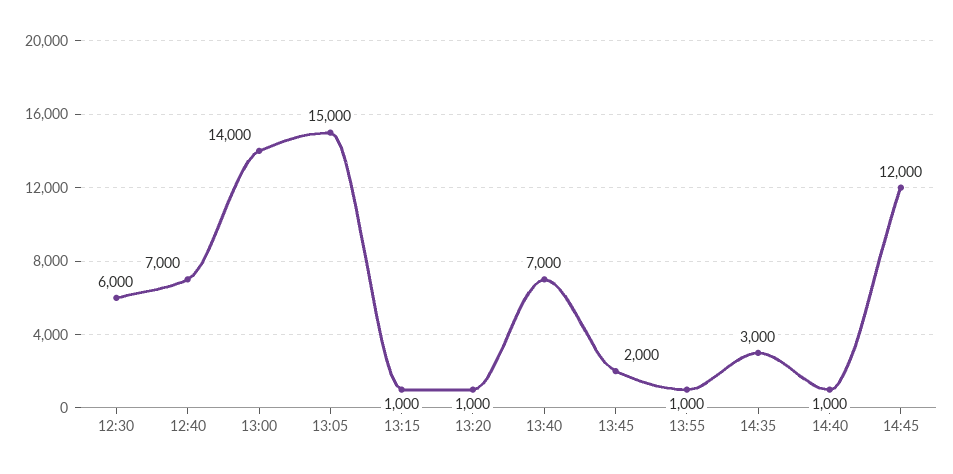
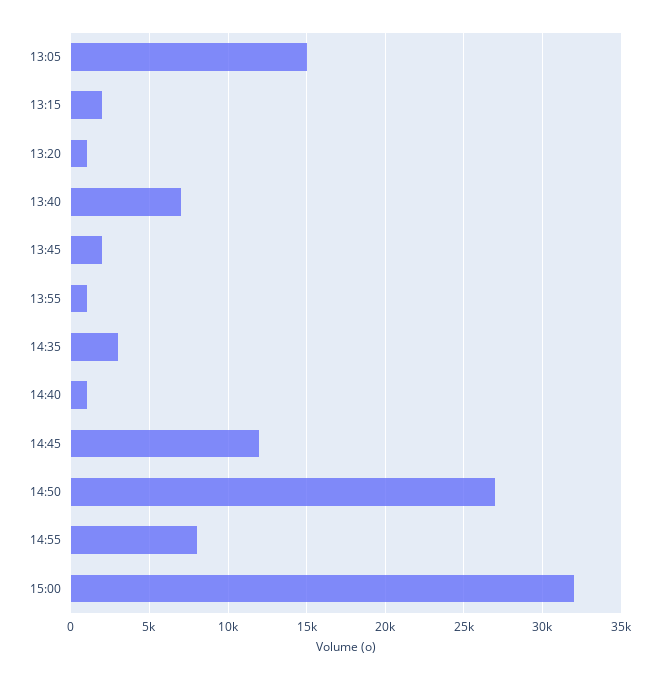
12:30: 6000 -> none
12:40: 7000 -> none
13:00: 14000 -> none
13:15: 1000 -> 2000
14:50: none -> 27000
14:55: none -> 8000
15:00: none -> 32000

